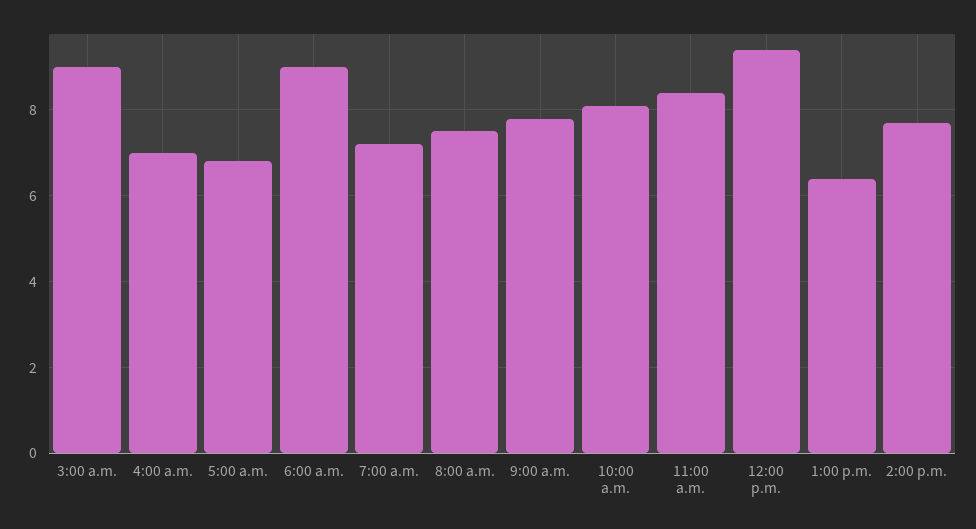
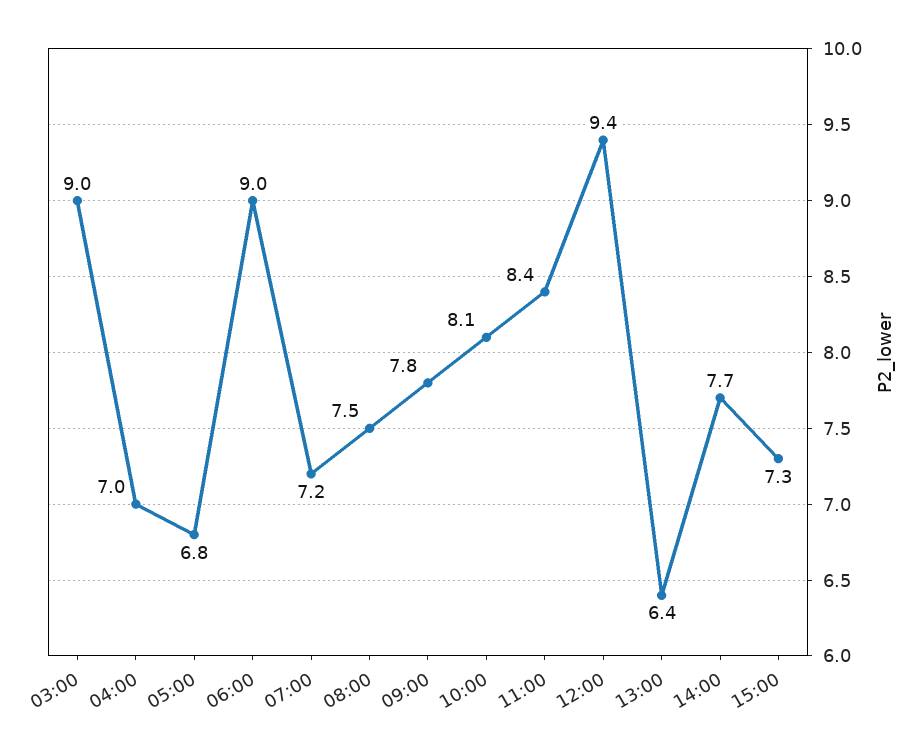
15:00: none -> 7.3

